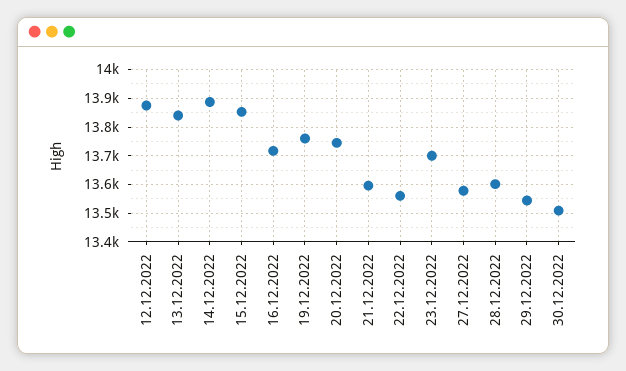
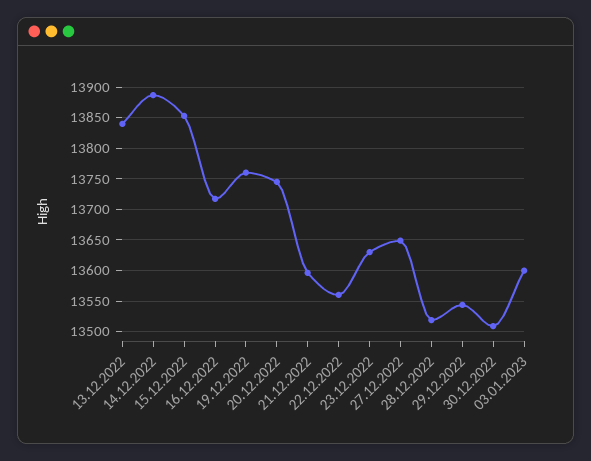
12.12.2022: 13875 -> none
23.12.2022: 13700 -> 13630
27.12.2022: 13575 -> 13650
28.12.2022: 13600 -> 13520
03.01.2023: none -> 13600

